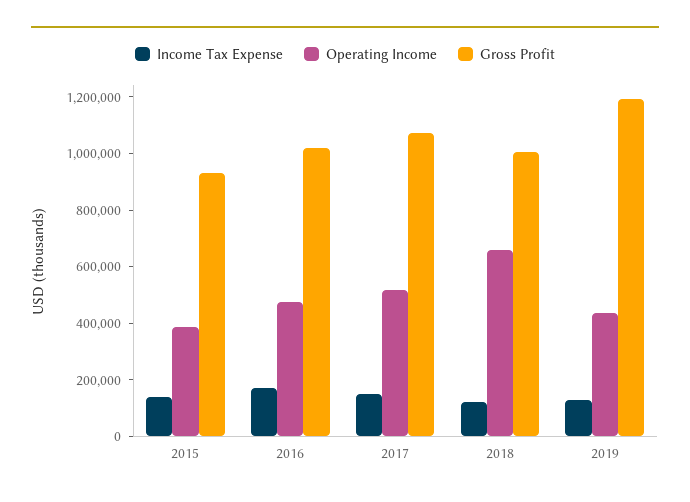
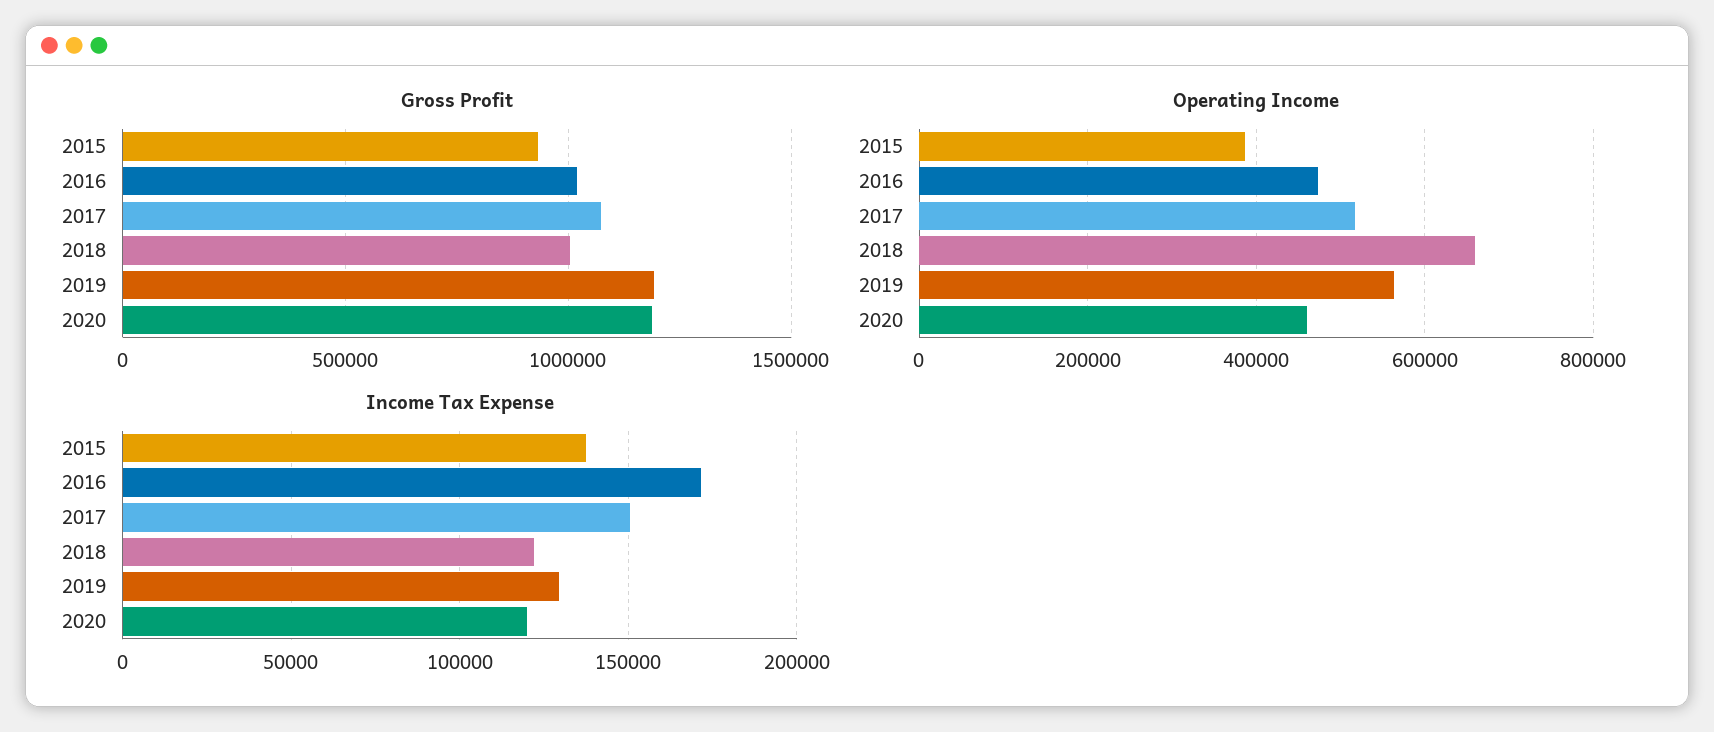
Operating Income, 2019: 450000 -> 560000
Gross Profit, 2020: none -> 1200000
Operating Income, 2020: none -> 460000
Income Tax Expense, 2020: none -> 120000

